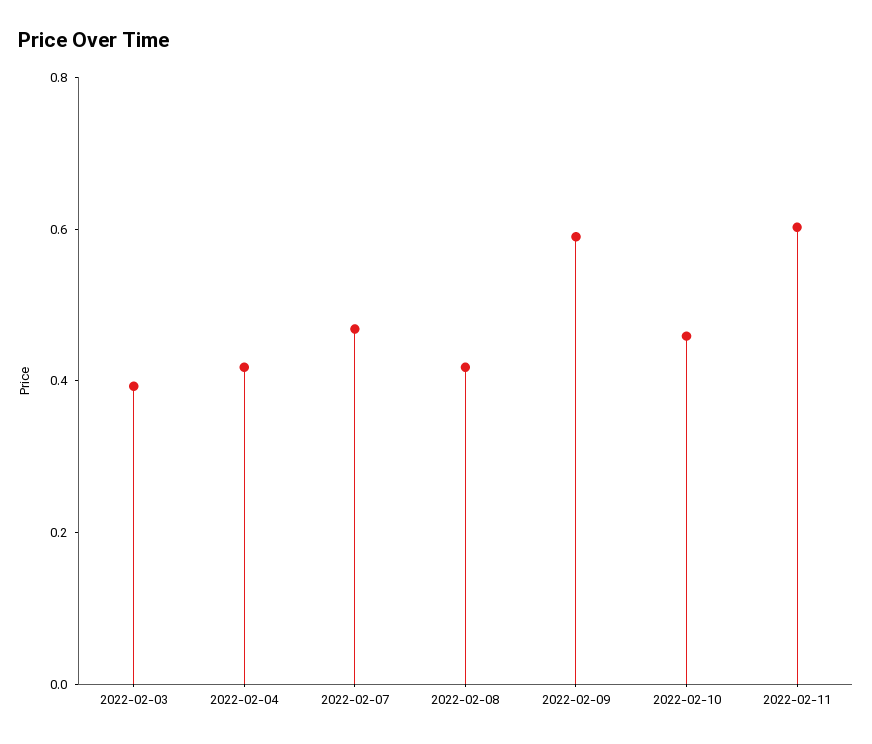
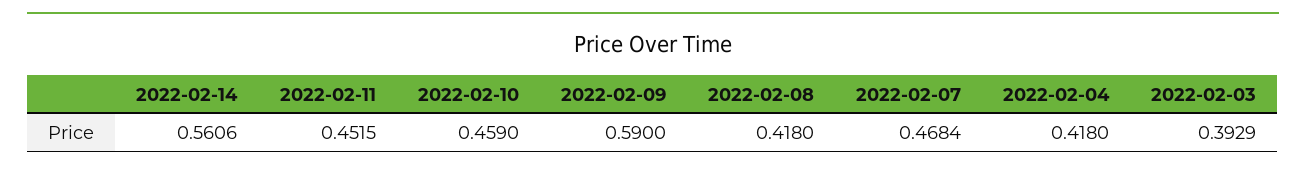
2022-02-11: 0.6 -> 0.4515
2022-02-14: none -> 0.5606

